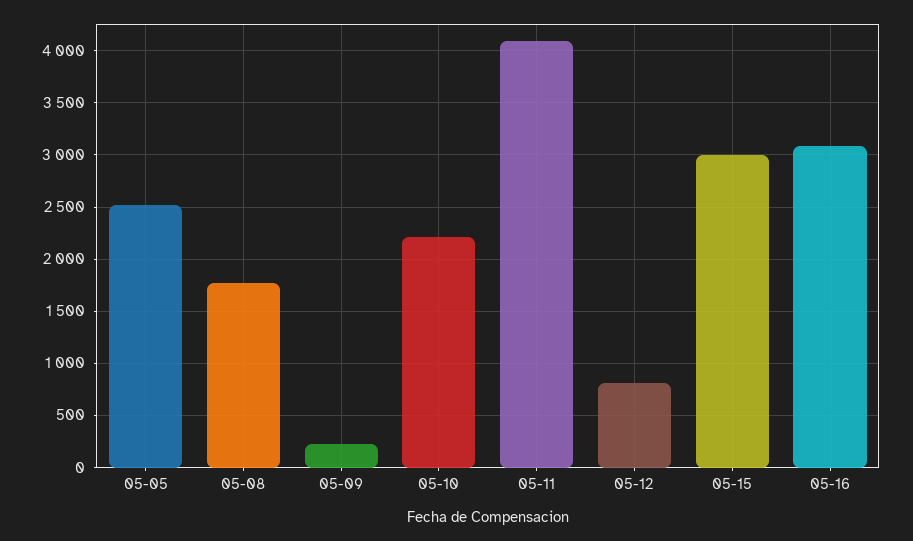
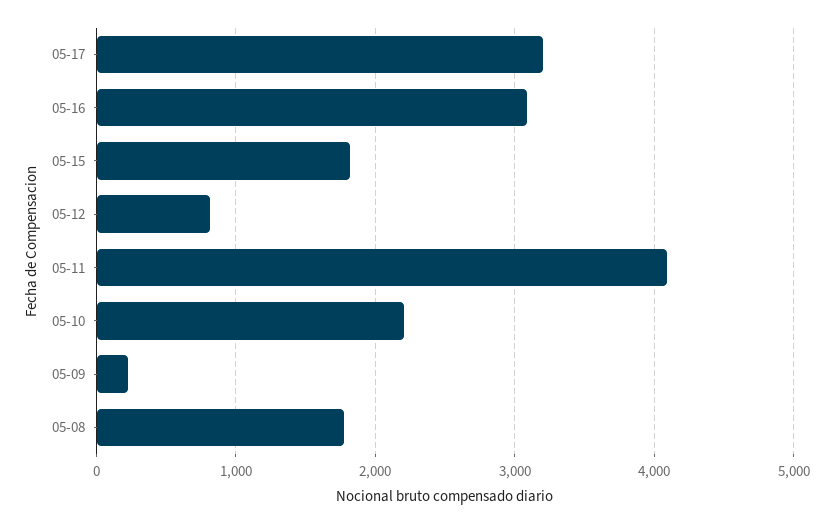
05-05: 2500 -> none
05-15: 3000 -> 1800
05-17: none -> 3200

